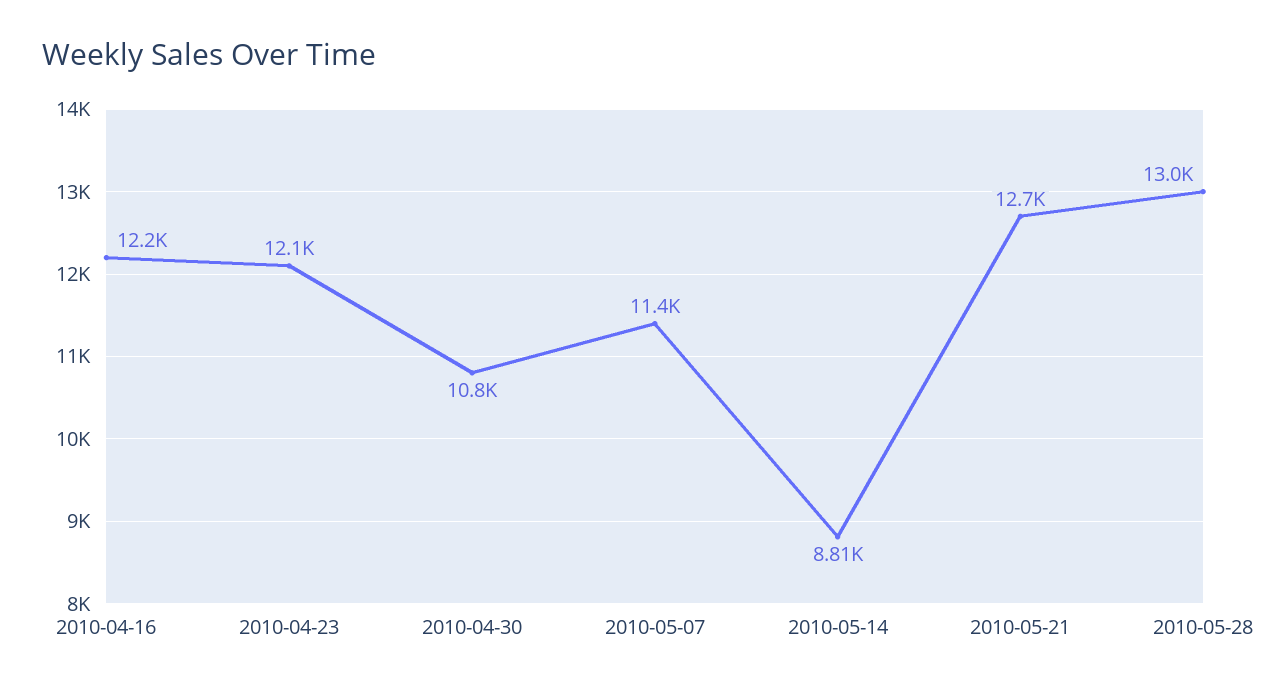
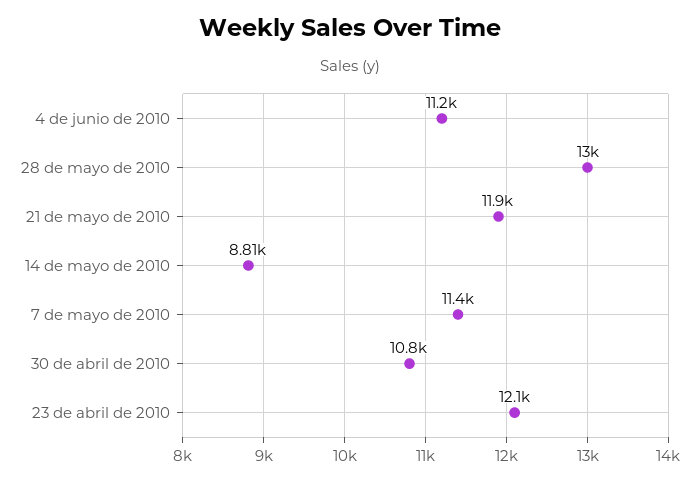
2010-04-16: 12200 -> none
2010-05-21: 12700 -> 11900
4 de junio de 2010: none -> 11200

